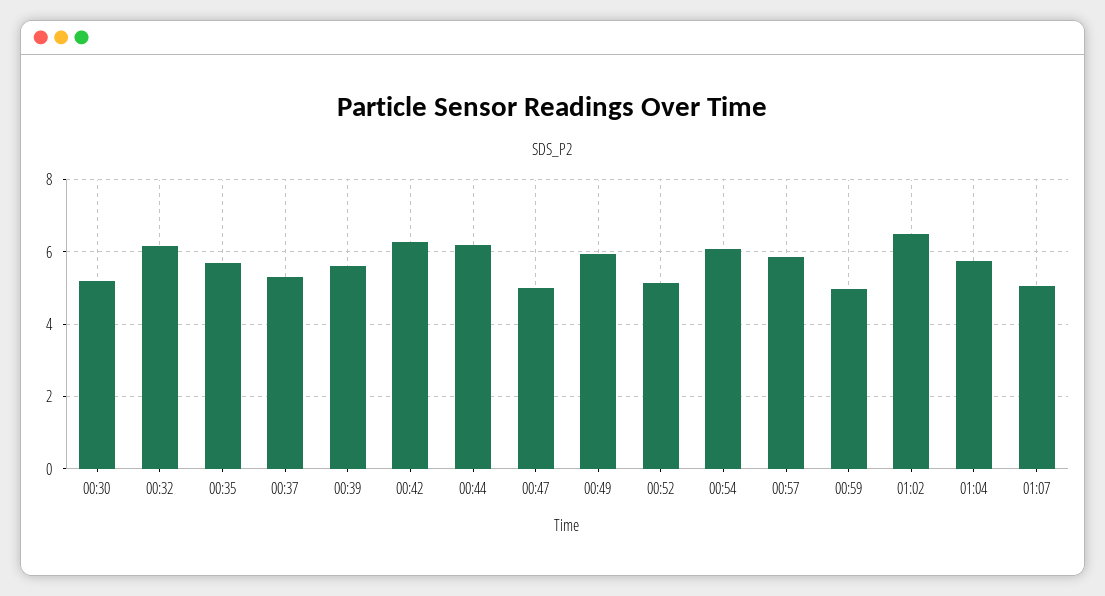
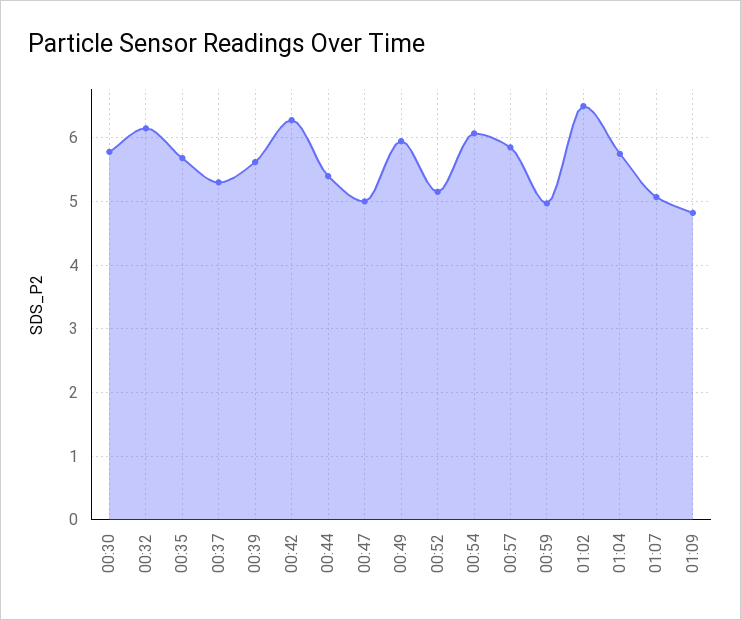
00:30: 5.2 -> 5.8
00:44: 6.2 -> 5.4
01:09: none -> 4.8

